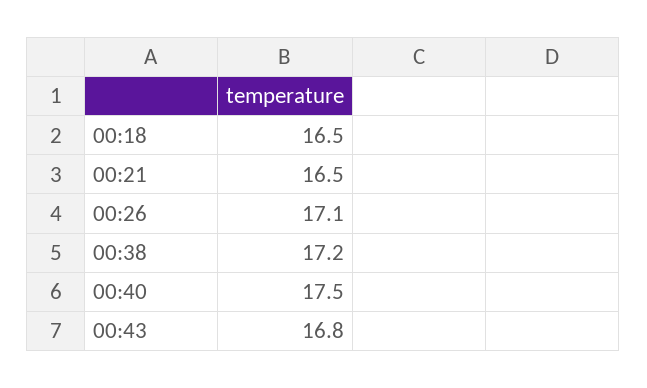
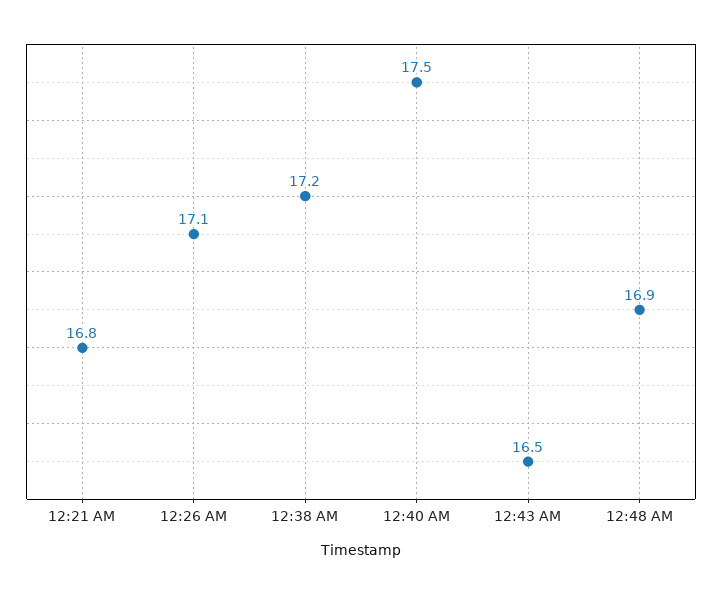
00:18: 16.5 -> none
00:21: 16.5 -> 16.8
00:43: 16.8 -> 16.5
12:48 AM: none -> 16.9

